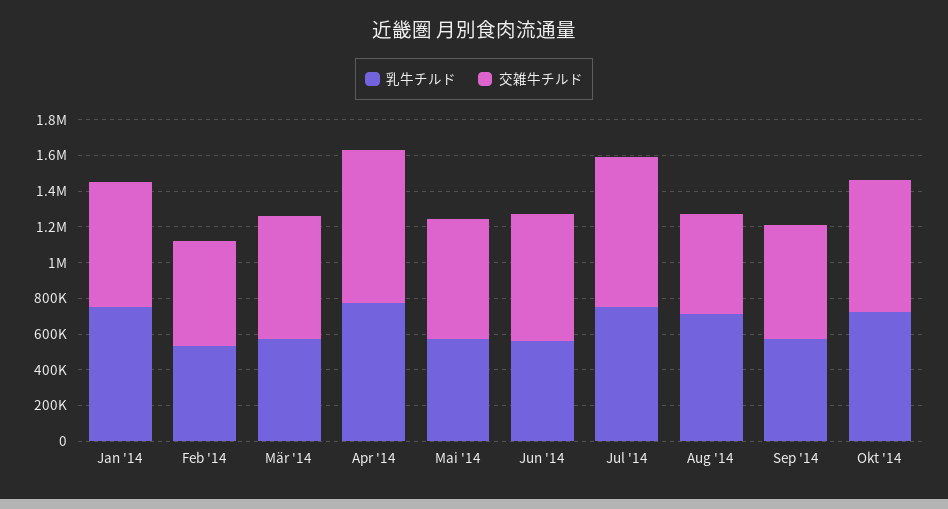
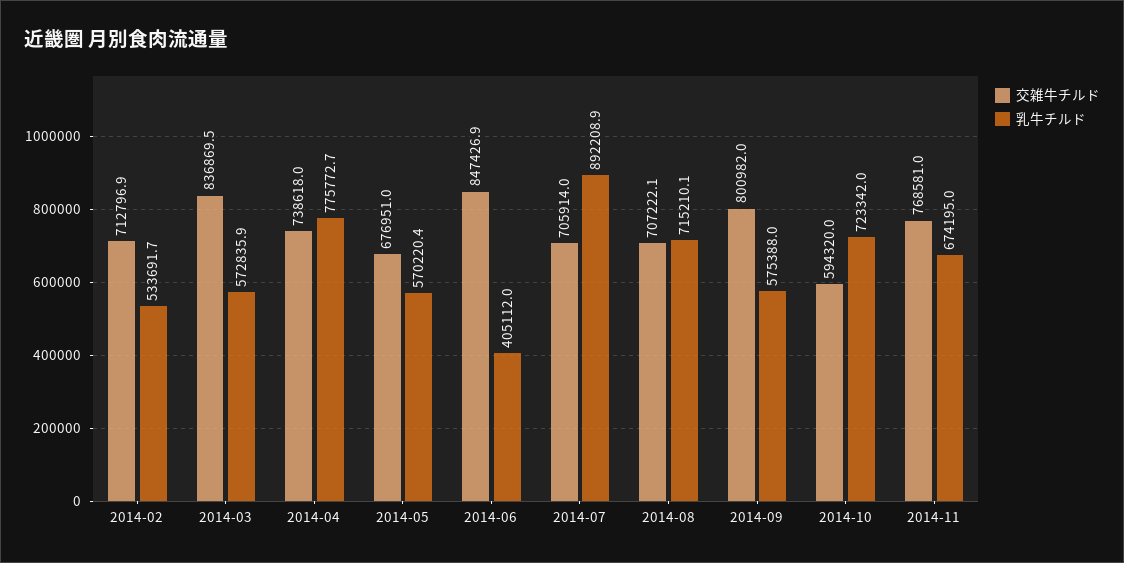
乳牛チルド, Jan '14: 750000 -> none
交雑牛チルド, Jan '14: 700000 -> none
交雑牛チルド, Feb '14: 600000 -> 712796.9
交雑牛チルド, Mär '14: 700000 -> 836869.5
交雑牛チルド, Apr '14: 850000 -> 738618
乳牛チルド, Jun '14: 550000 -> 405112
交雑牛チルド, Jun '14: 700000 -> 847426.9
乳牛チルド, Jul '14: 750000 -> 892208.9
交雑牛チルド, Jul '14: 850000 -> 705914
交雑牛チルド, Aug '14: 550000 -> 707222.1
交雑牛チルド, Sep '14: 650000 -> 800982
交雑牛チルド, Okt '14: 750000 -> 594320
交雑牛チルド, 2014-11: none -> 768581
乳牛チルド, 2014-11: none -> 674195

